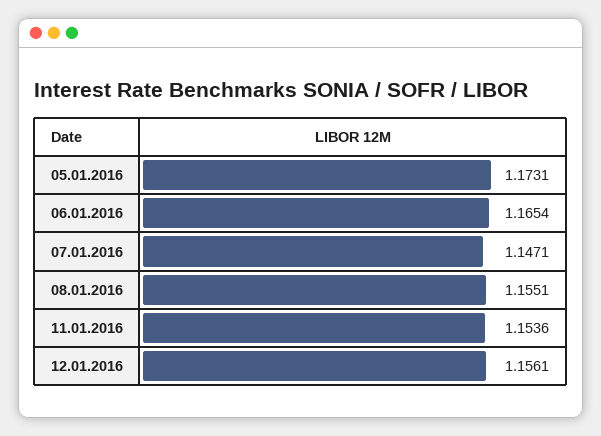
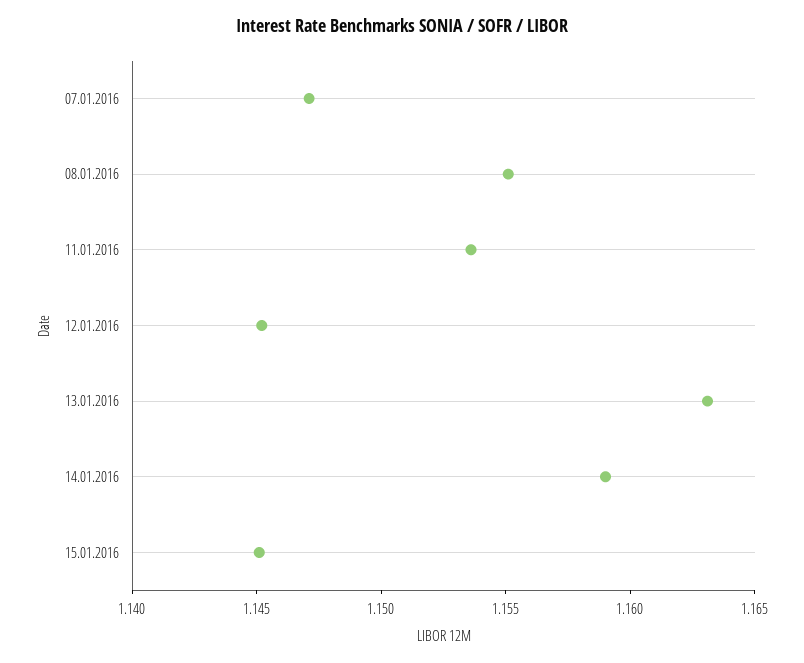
05.01.2016: 1.1731 -> none
06.01.2016: 1.1654 -> none
12.01.2016: 1.1561 -> 1.145
13.01.2016: none -> 1.163
14.01.2016: none -> 1.159
15.01.2016: none -> 1.145

